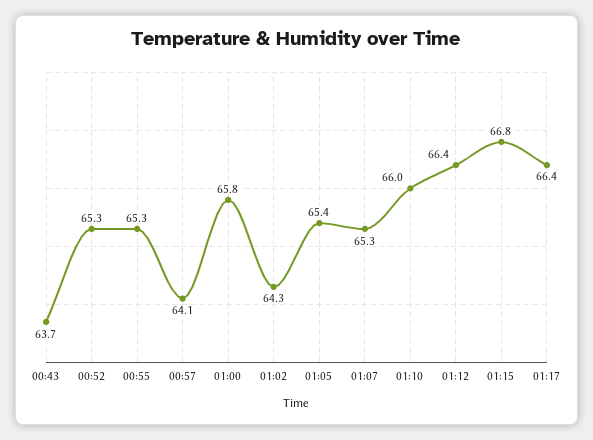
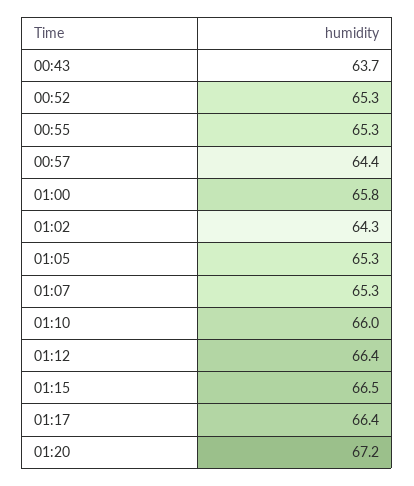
00:57: 64.1 -> 64.4
01:05: 65.4 -> 65.3
01:15: 66.8 -> 66.5
01:20: none -> 67.2

